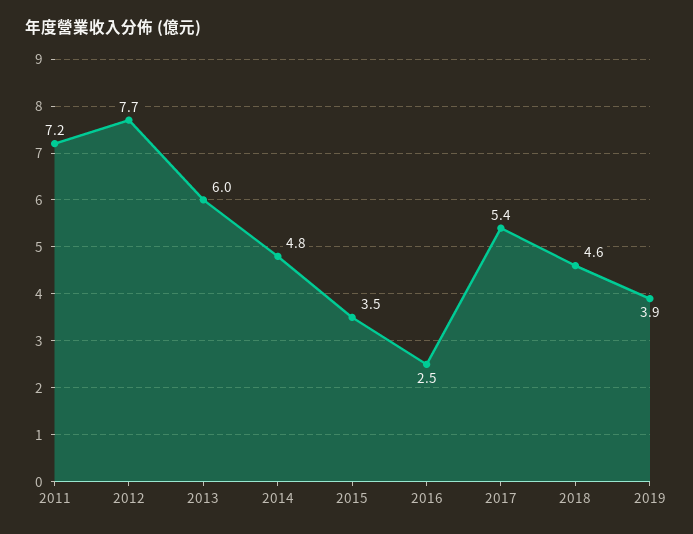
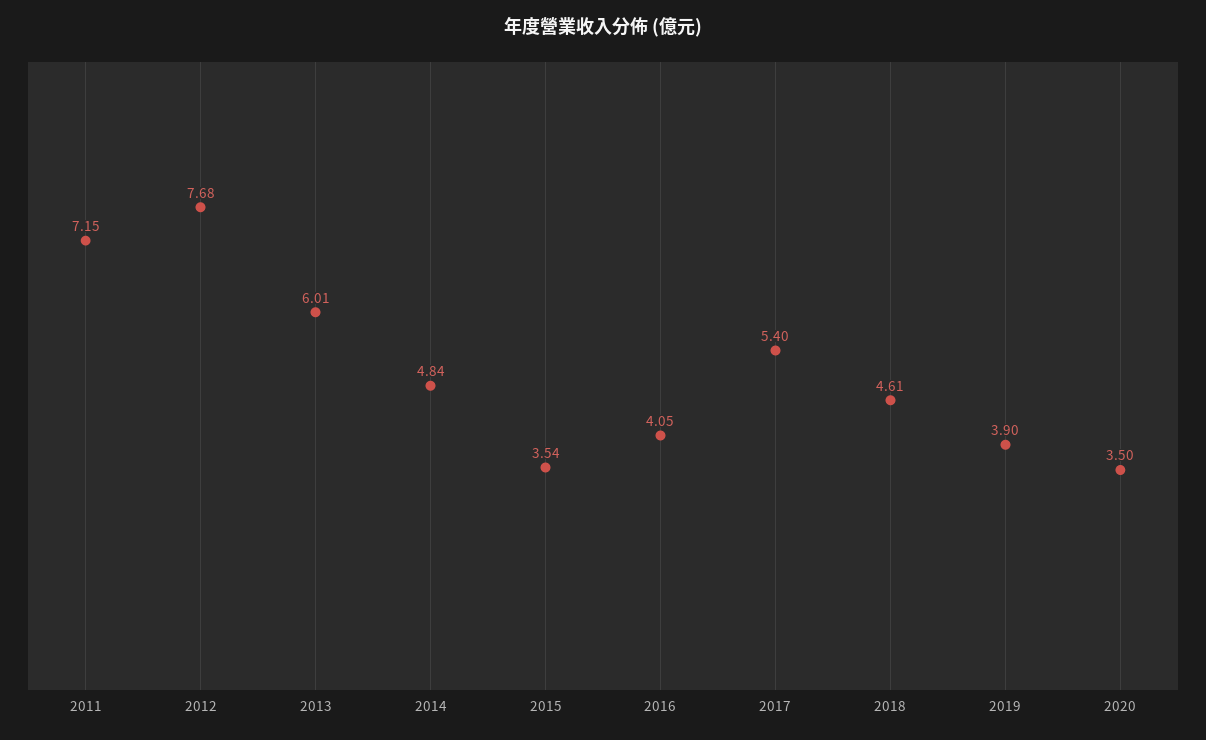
2016: 2.5 -> 4.05
2020: none -> 3.5

